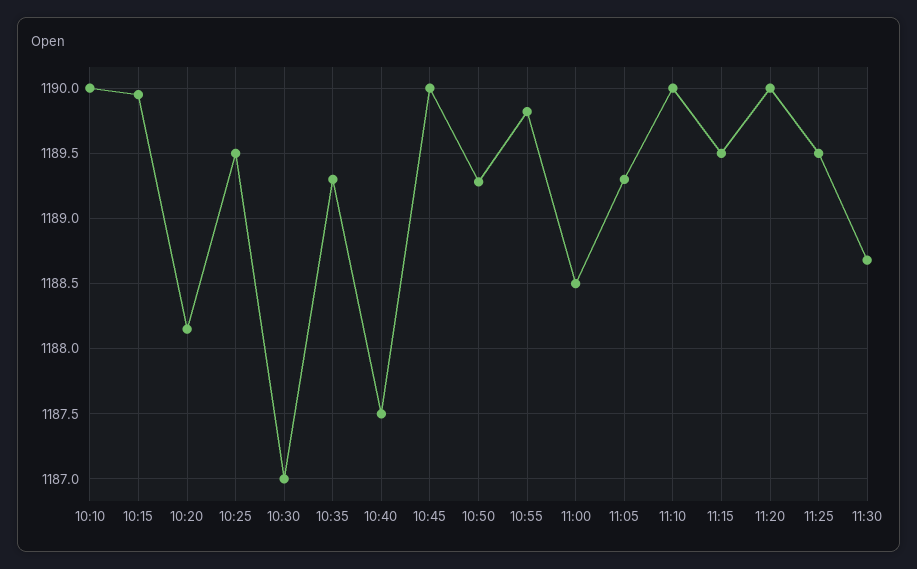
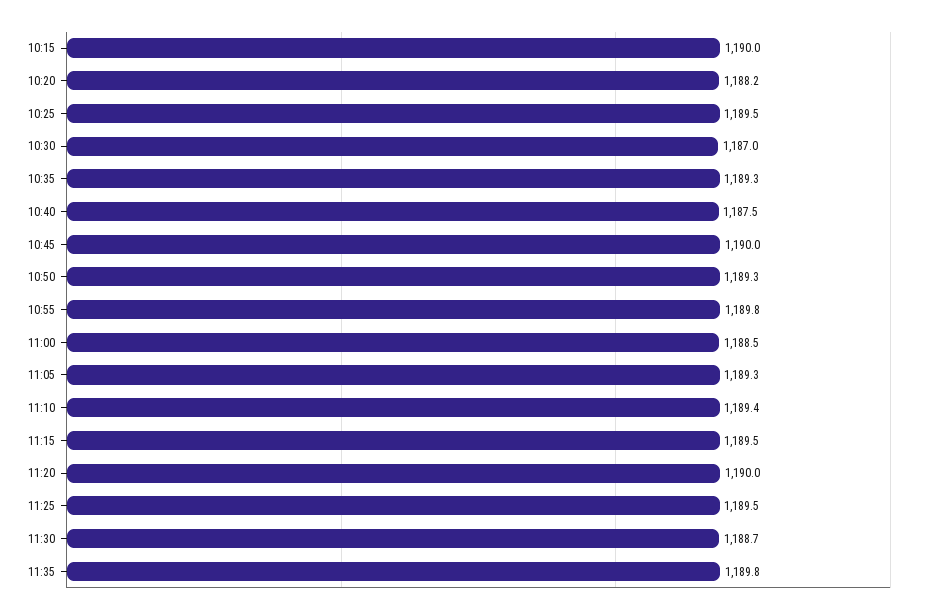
10:10: 1190 -> none
11:10: 1190 -> 1189.4
11:35: none -> 1189.8

